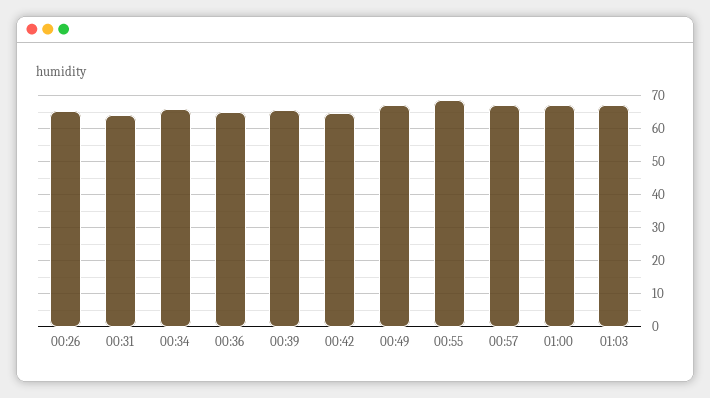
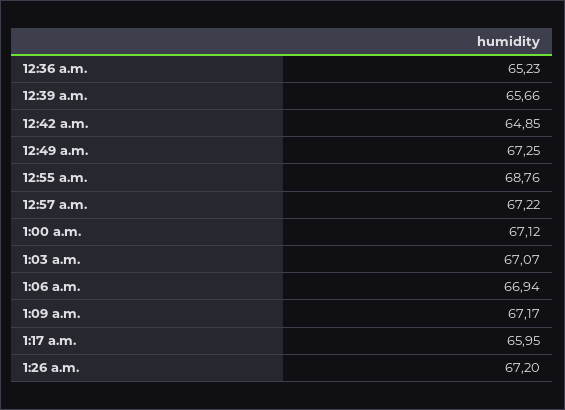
00:26: 66 -> none
00:31: 64 -> none
00:34: 66 -> none
1:06 a.m.: none -> 66.94
1:09 a.m.: none -> 67.17
1:17 a.m.: none -> 65.95
1:26 a.m.: none -> 67.2

